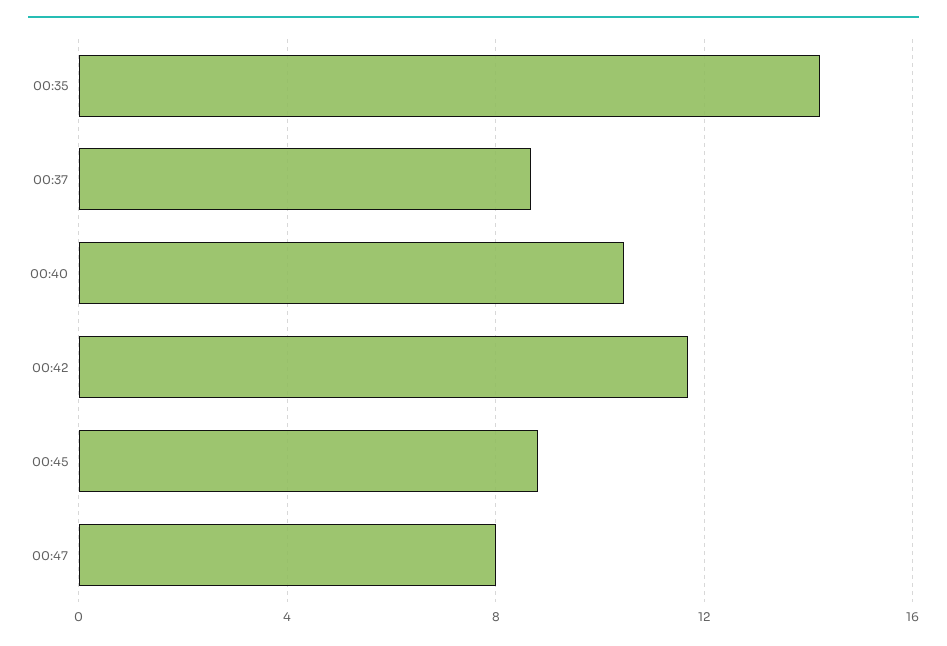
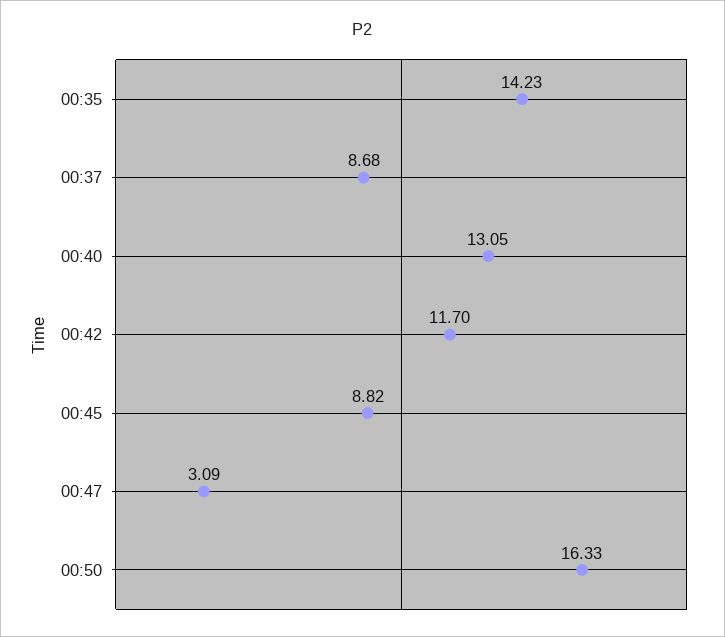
00:40: 10.5 -> 13.05
00:47: 8 -> 3.09
00:50: none -> 16.33

